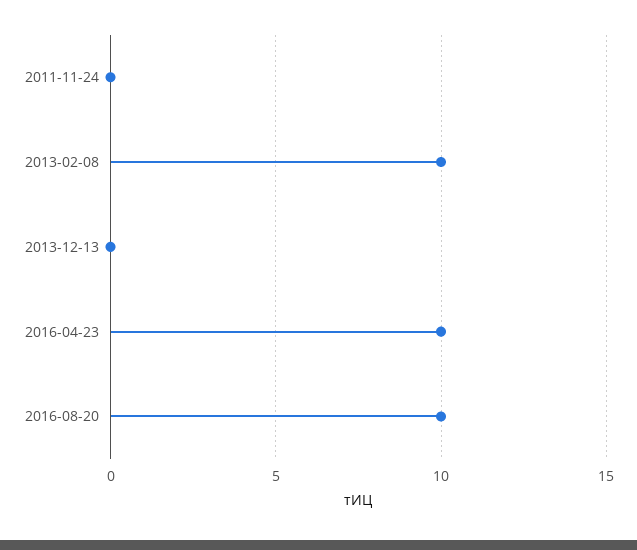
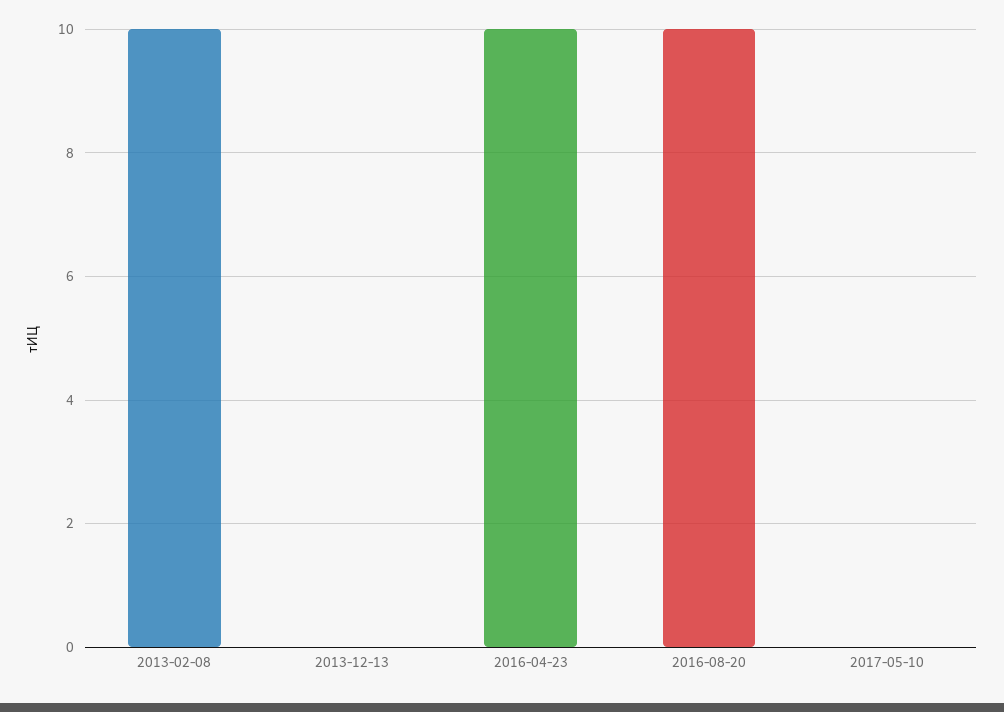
2011-11-24: 0 -> none
2017-05-10: none -> 0

